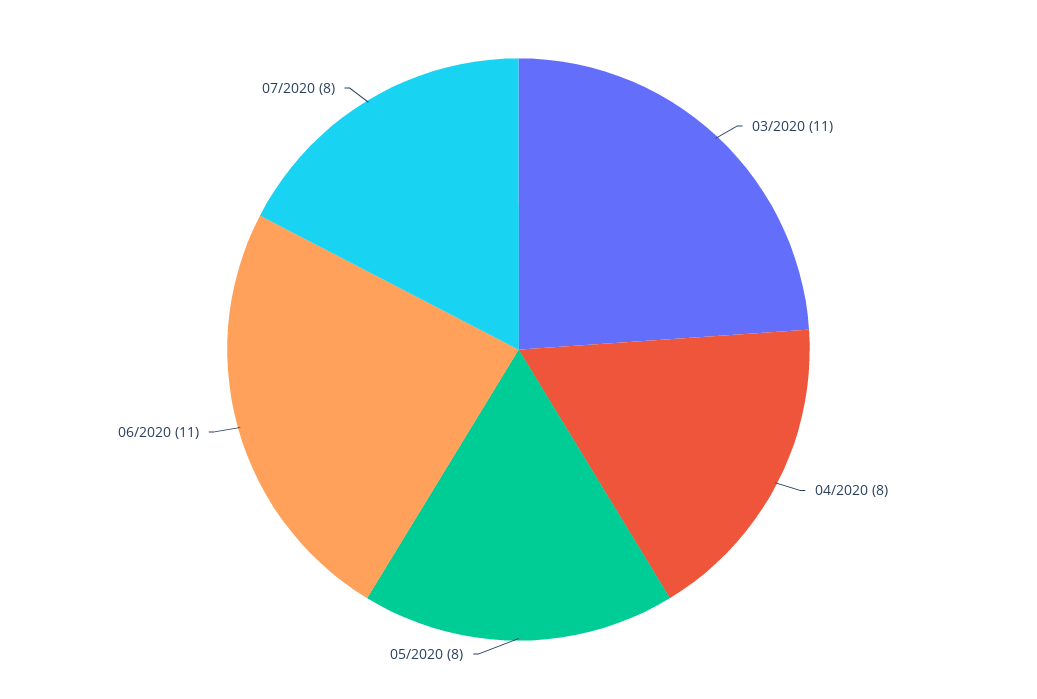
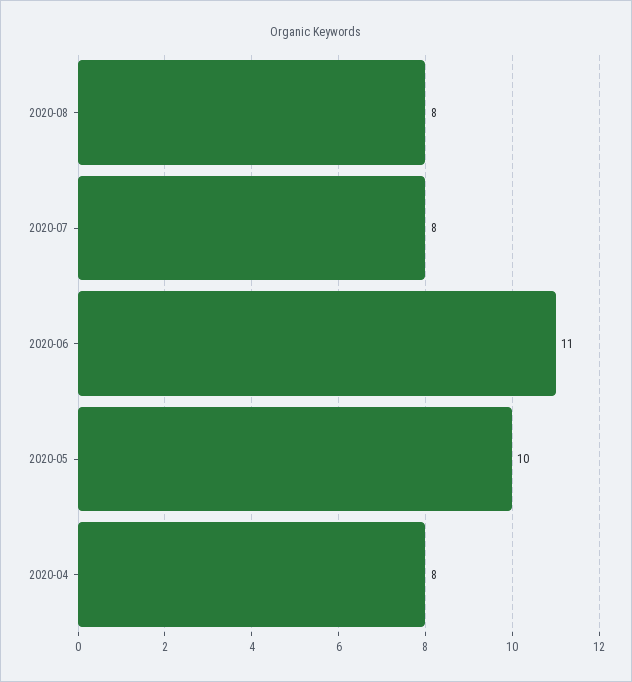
03/2020: 11 -> none
05/2020: 8 -> 10
2020-08: none -> 8

